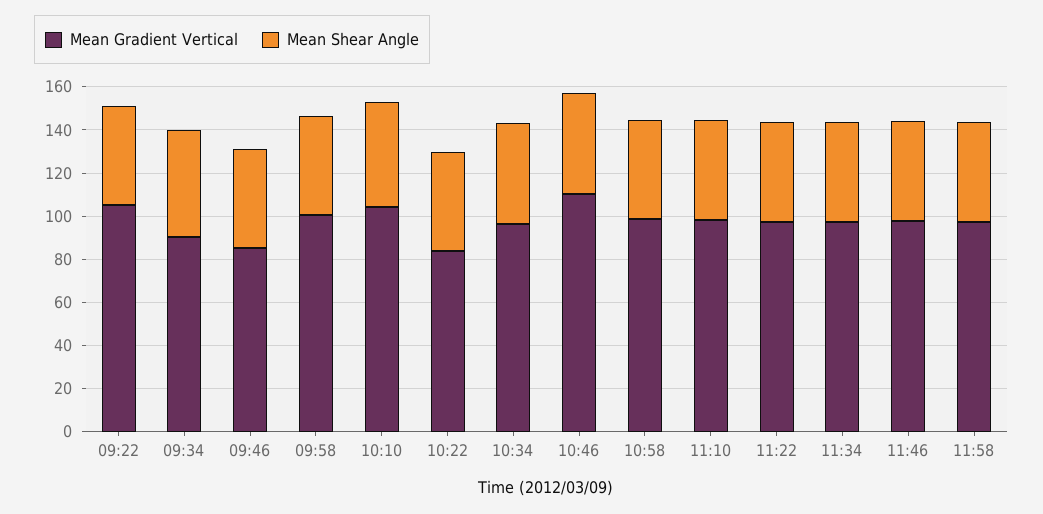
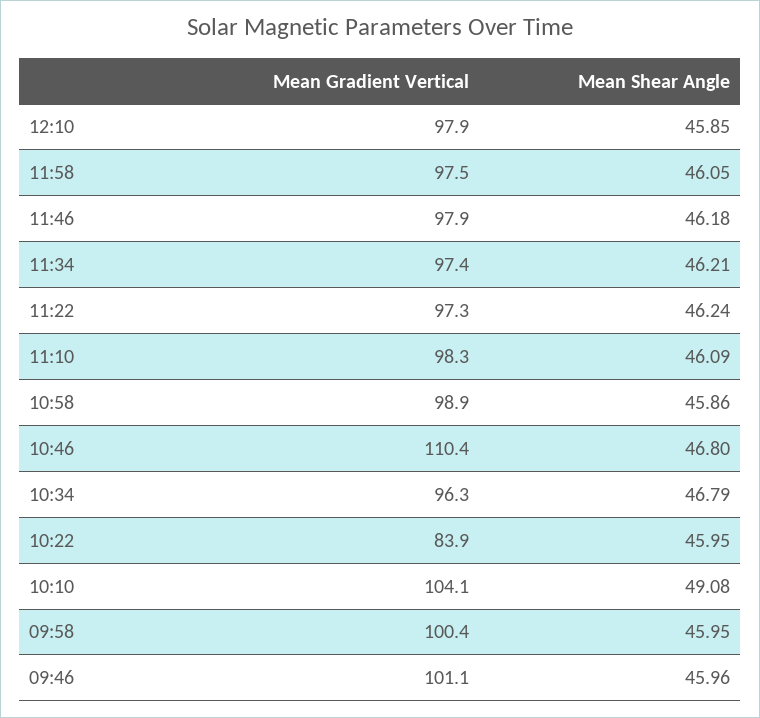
Mean Gradient Vertical, 09:22: 105 -> none
Mean Shear Angle, 09:22: 45 -> none
Mean Gradient Vertical, 09:34: 90 -> none
Mean Shear Angle, 09:34: 50 -> none
Mean Gradient Vertical, 09:46: 85 -> 101.1
Mean Gradient Vertical, 12:10: none -> 97.9
Mean Shear Angle, 12:10: none -> 45.85

